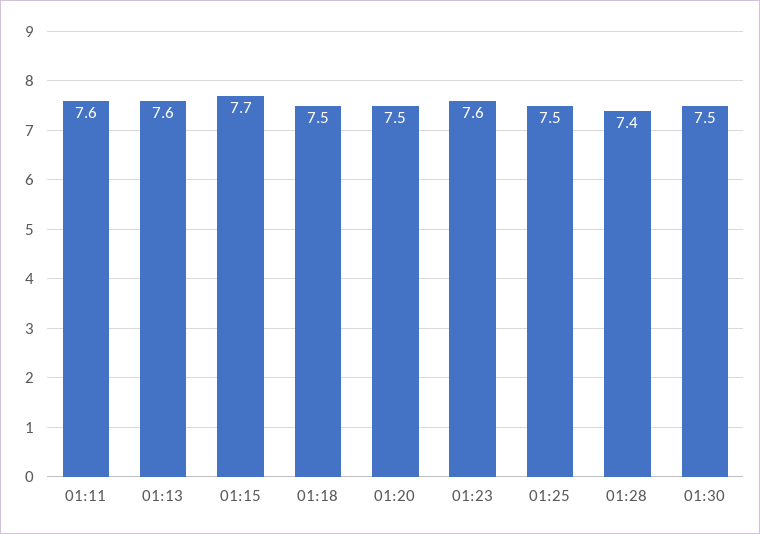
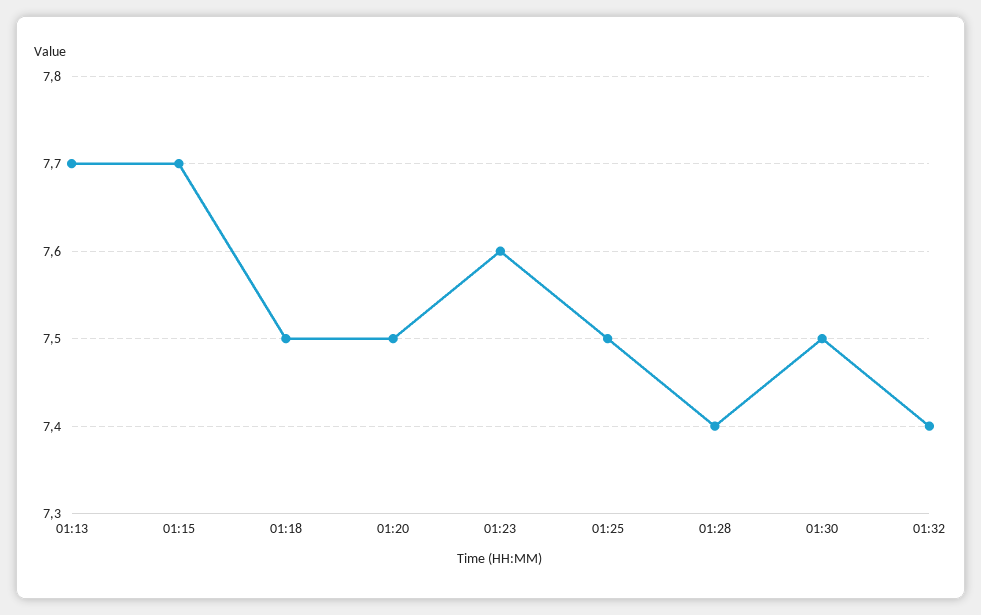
01:11: 7.6 -> none
01:13: 7.6 -> 7.7
01:32: none -> 7.4

